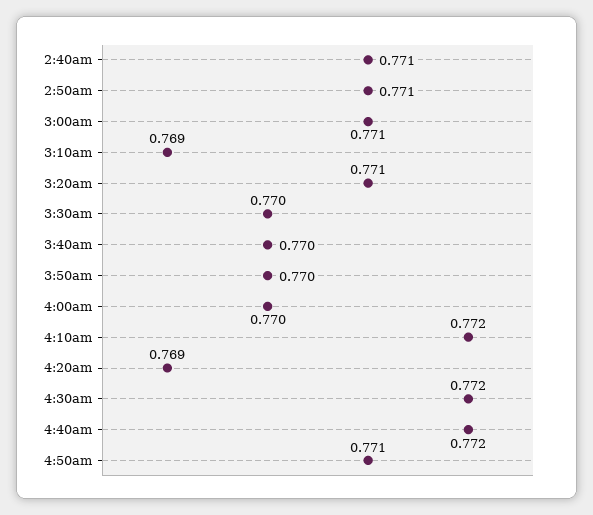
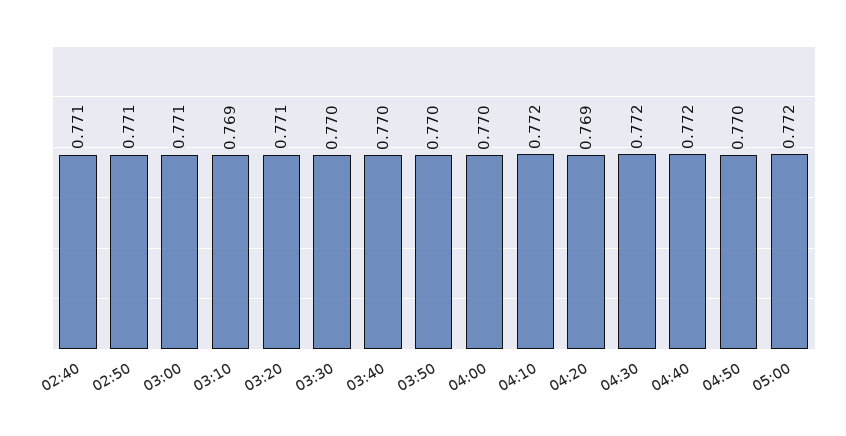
4:50am: 0.771 -> 0.77
05:00: none -> 0.772

